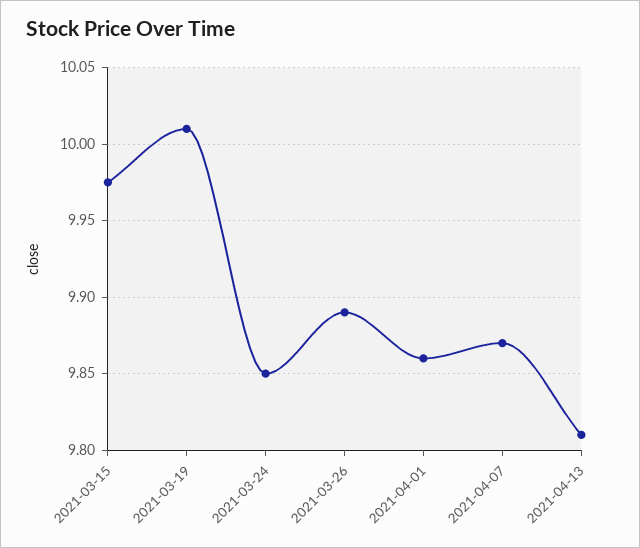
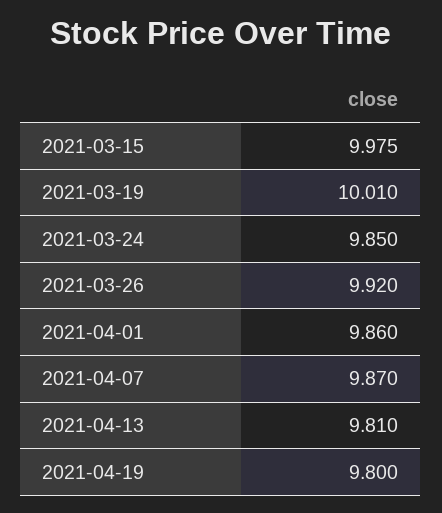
2021-03-26: 9.89 -> 9.92
2021-04-19: none -> 9.8

